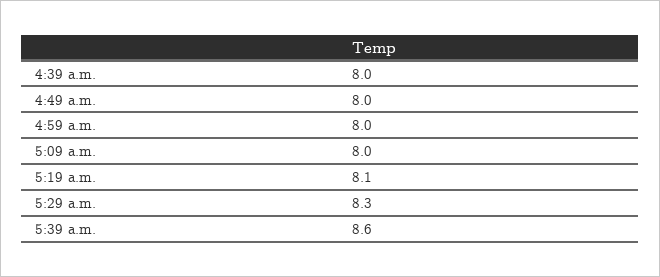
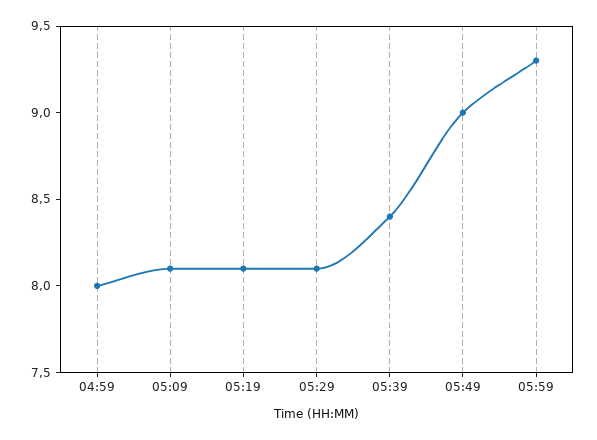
4:39 a.m.: 8 -> none
4:49 a.m.: 8 -> none
5:09 a.m.: 8 -> 8.1
5:29 a.m.: 8.3 -> 8.1
5:39 a.m.: 8.6 -> 8.4
05:49: none -> 9
05:59: none -> 9.3

